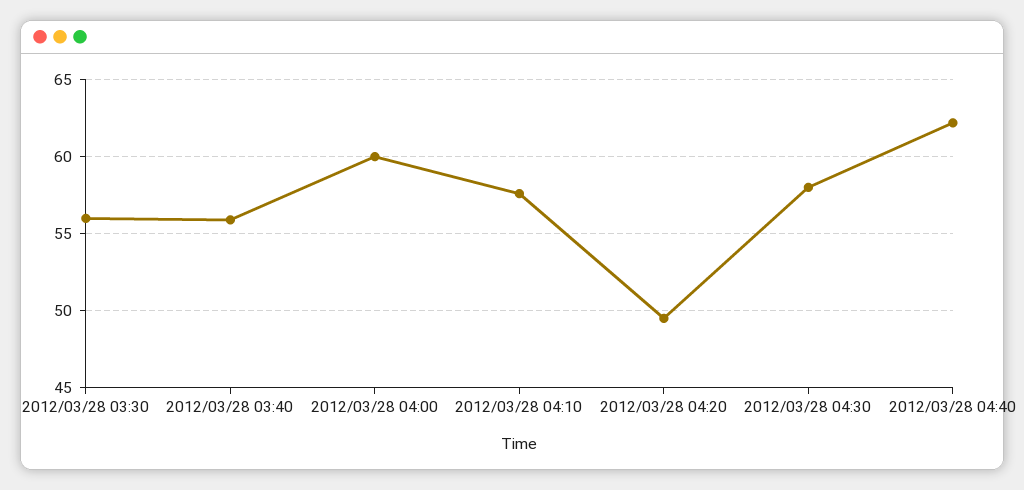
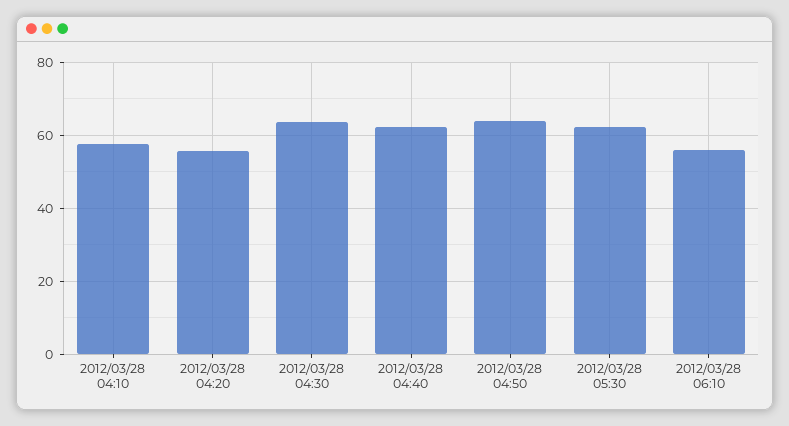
2012/03/28 03:30: 56 -> none
2012/03/28 03:40: 56 -> none
2012/03/28 04:00: 60 -> none
2012/03/28 04:20: 49.5 -> 56
2012/03/28 04:30: 58 -> 64
2012/03/28 04:50: none -> 64
2012/03/28 05:30: none -> 62
2012/03/28 06:10: none -> 56

